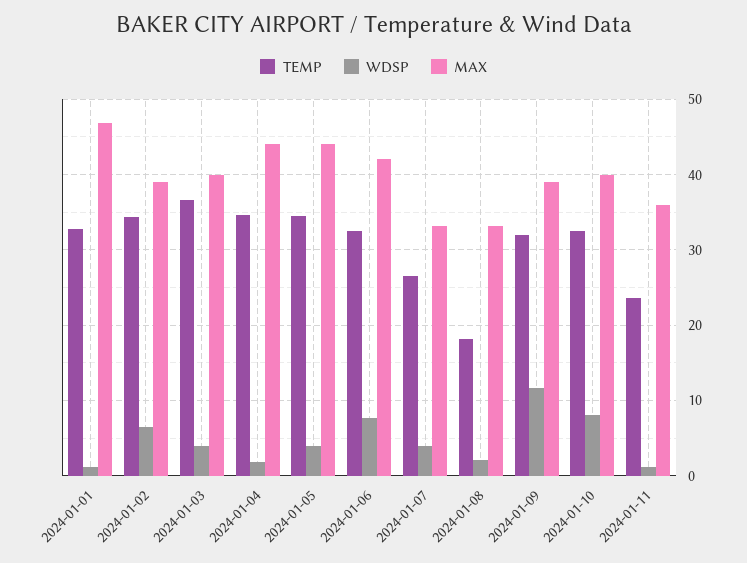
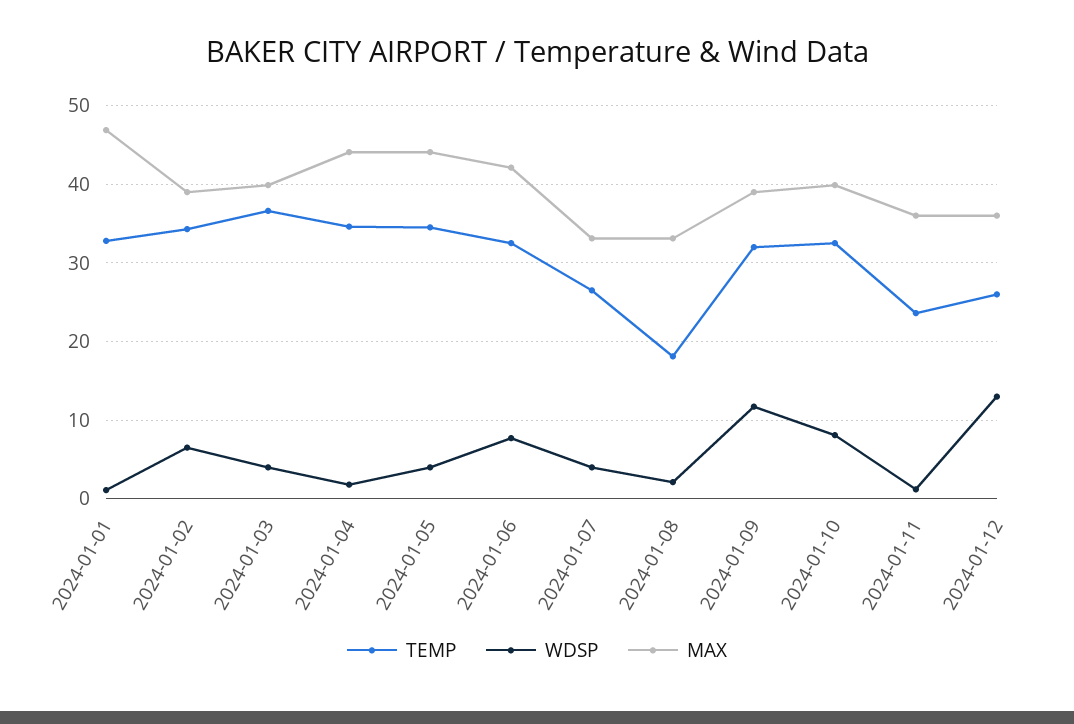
TEMP, 2024-01-12: none -> 26
WDSP, 2024-01-12: none -> 13
MAX, 2024-01-12: none -> 36

